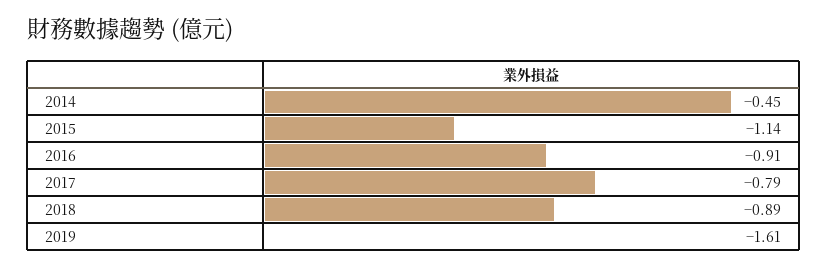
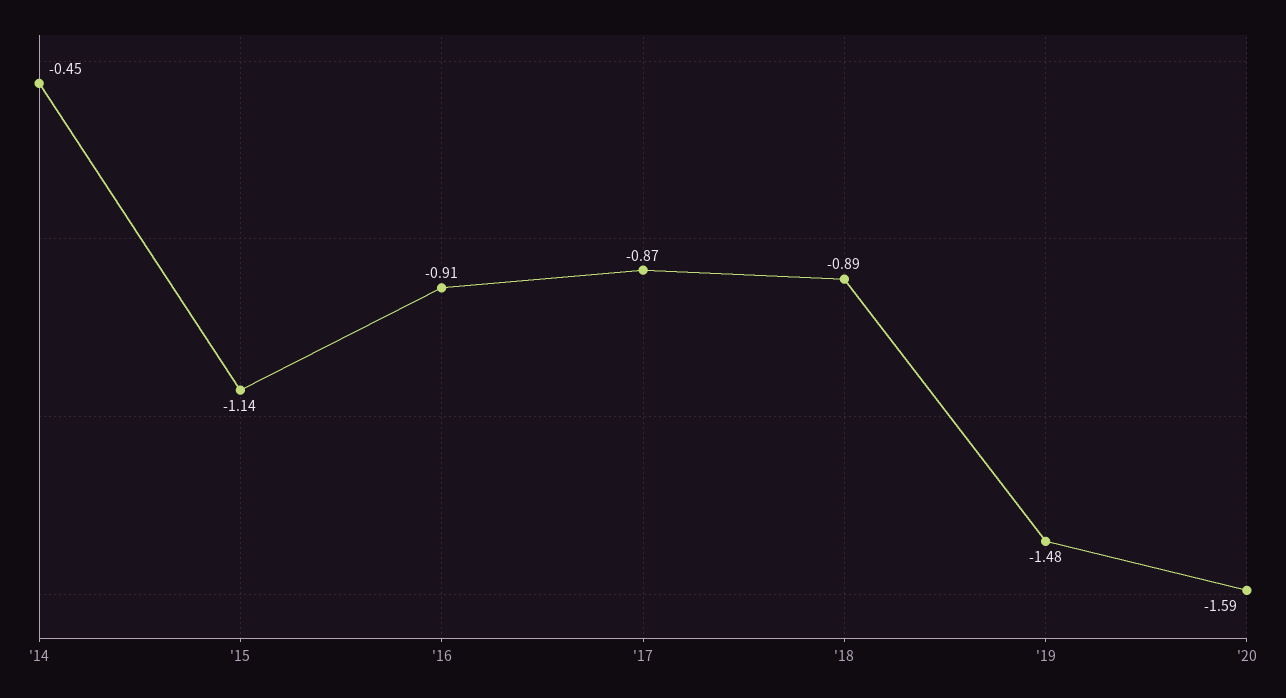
2017: -0.79 -> -0.87
2019: -1.61 -> -1.48
'20: none -> -1.59

